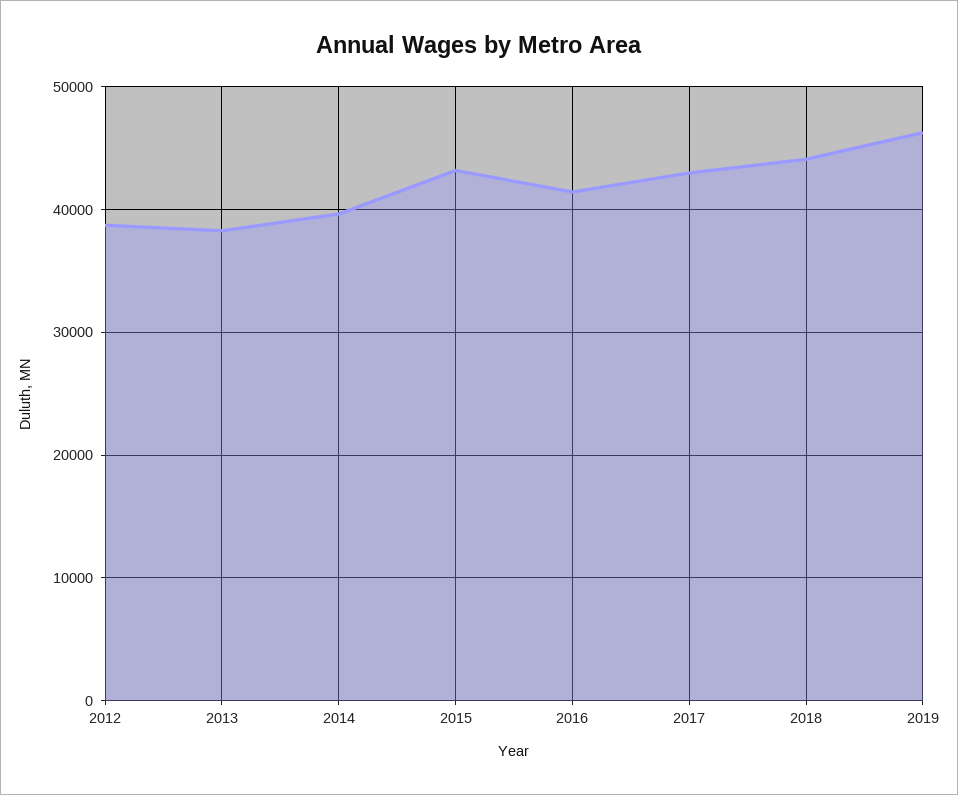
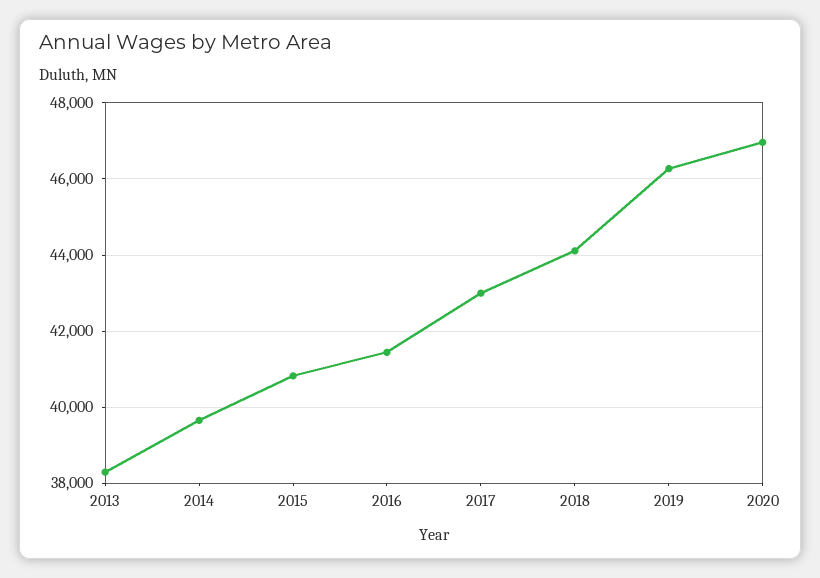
2012: 39000 -> none
2015: 43000 -> 40800
2020: none -> 47000

